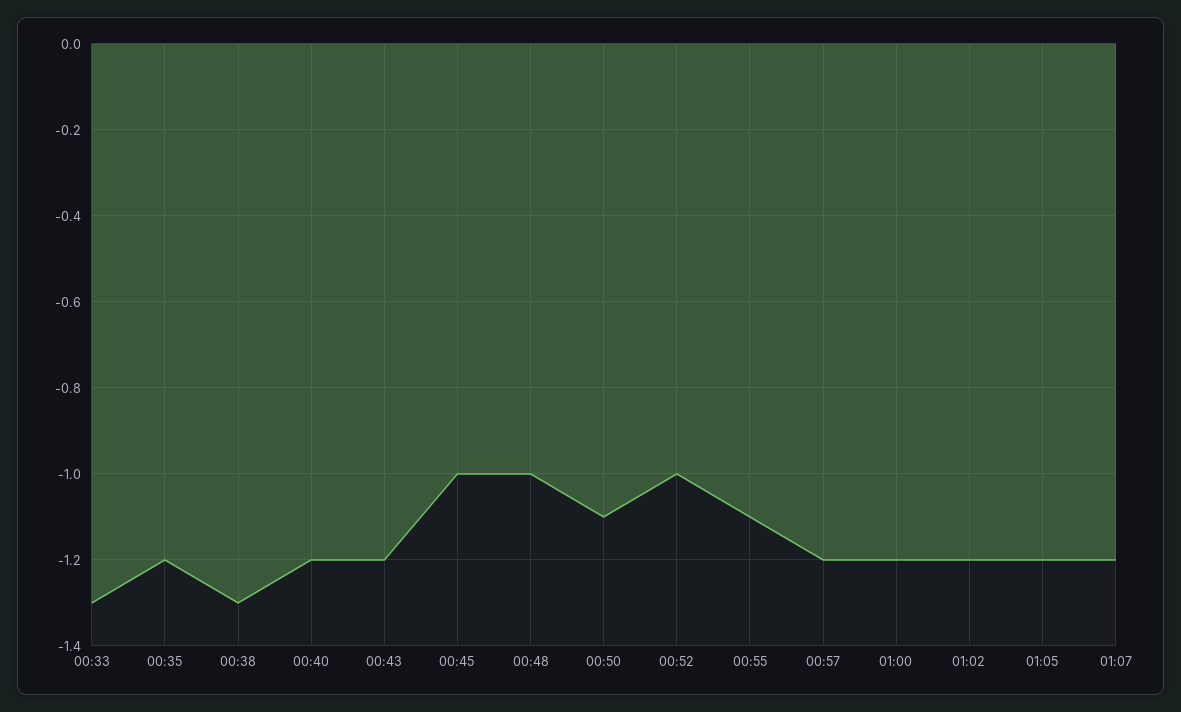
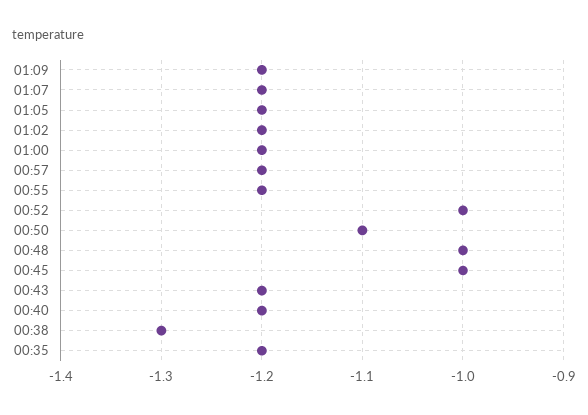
00:33: -1.3 -> none
00:55: -1.1 -> -1.2
01:09: none -> -1.2

